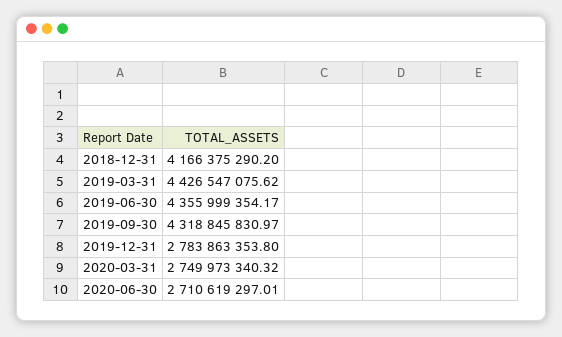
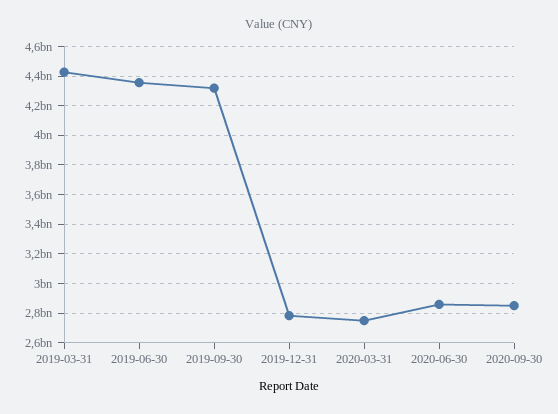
2018-12-31: 4166375290.2 -> none
2020-06-30: 2710619297.01 -> 2850000000
2020-09-30: none -> 2850000000

